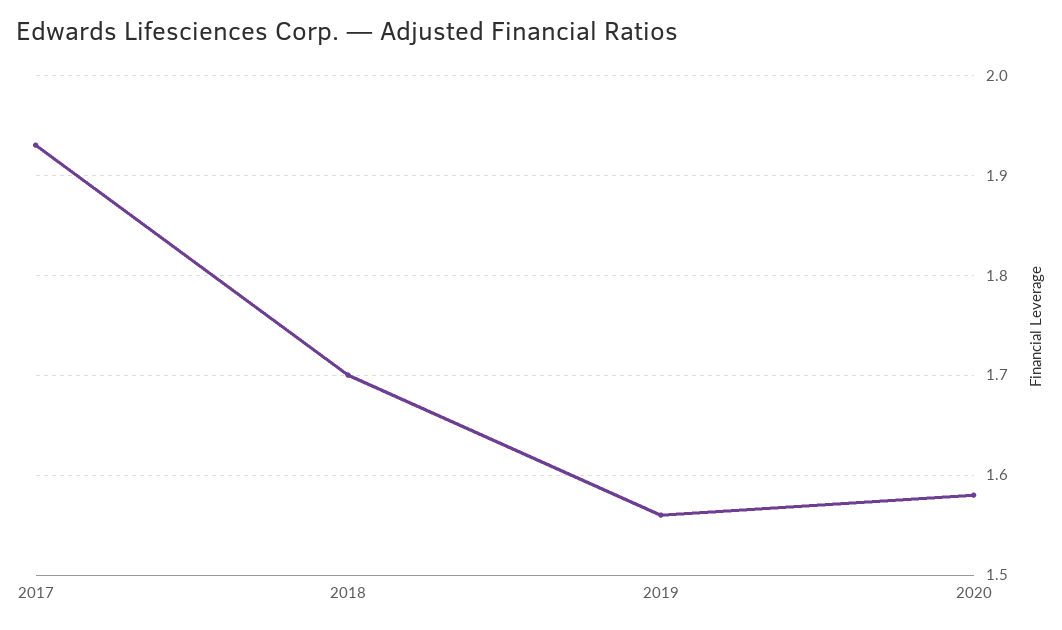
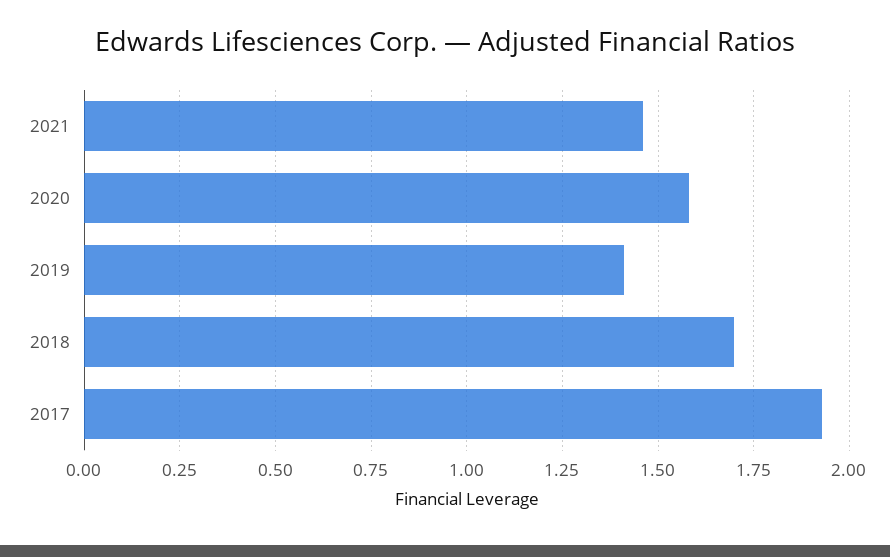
2019: 1.56 -> 1.4
2021: none -> 1.45

